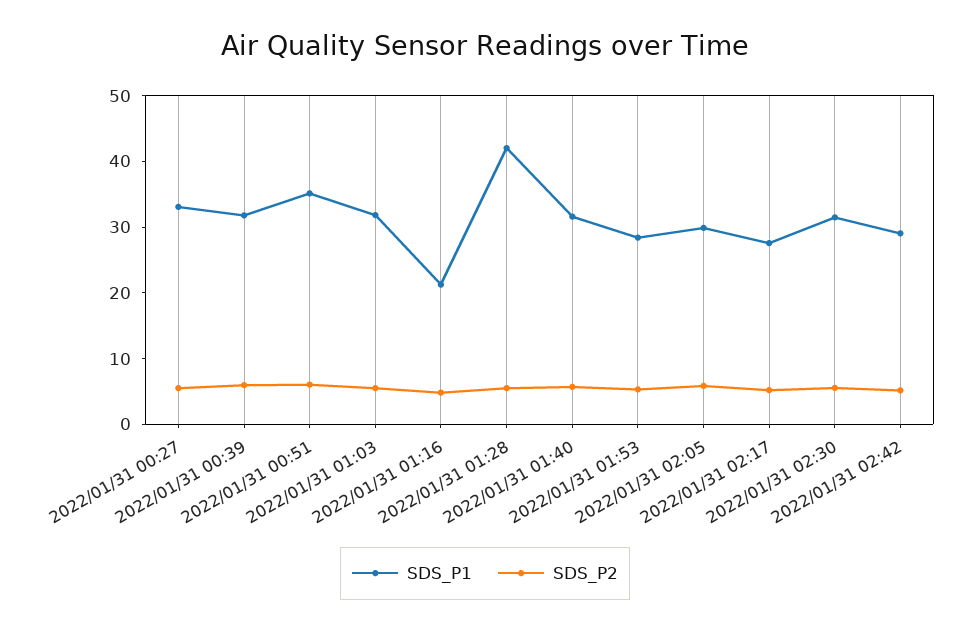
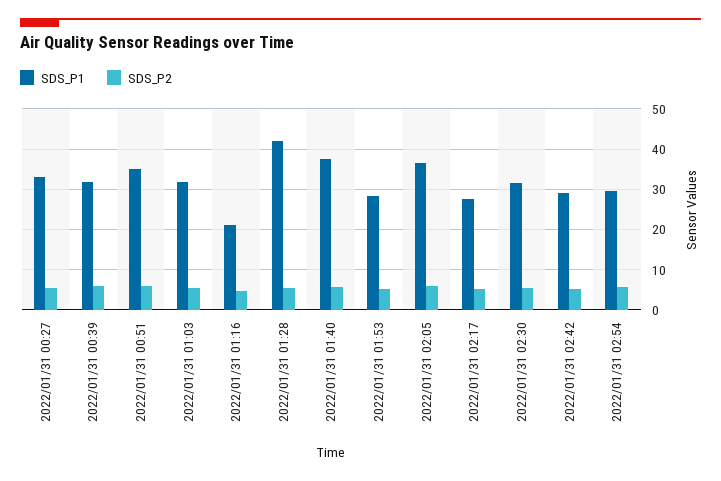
SDS_P1, 2022/01/31 01:40: 32 -> 38
SDS_P1, 2022/01/31 02:05: 30 -> 36
SDS_P1, 2022/01/31 02:54: none -> 30
SDS_P2, 2022/01/31 02:54: none -> 6

